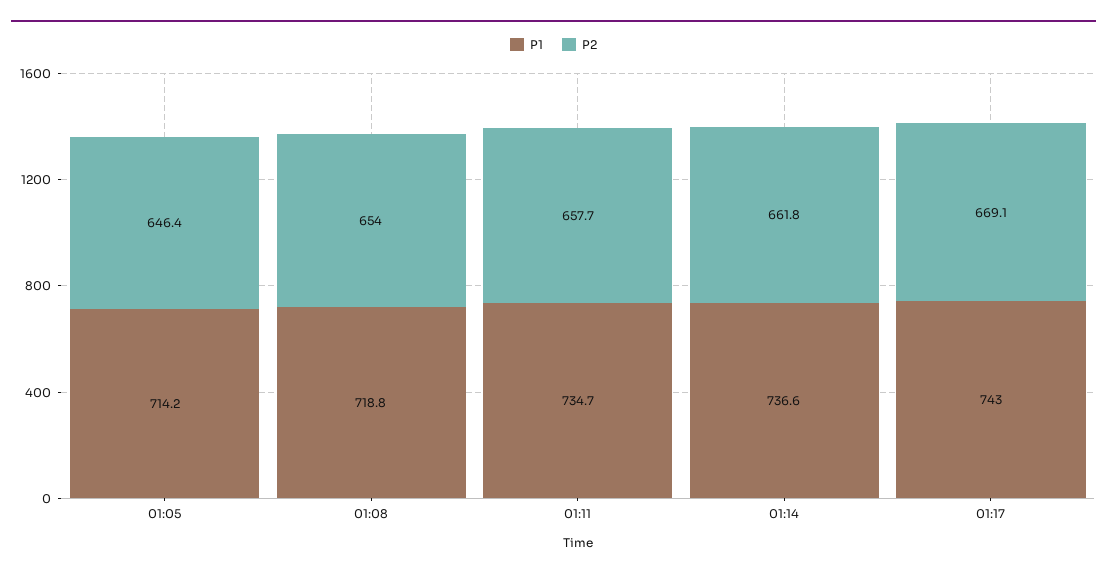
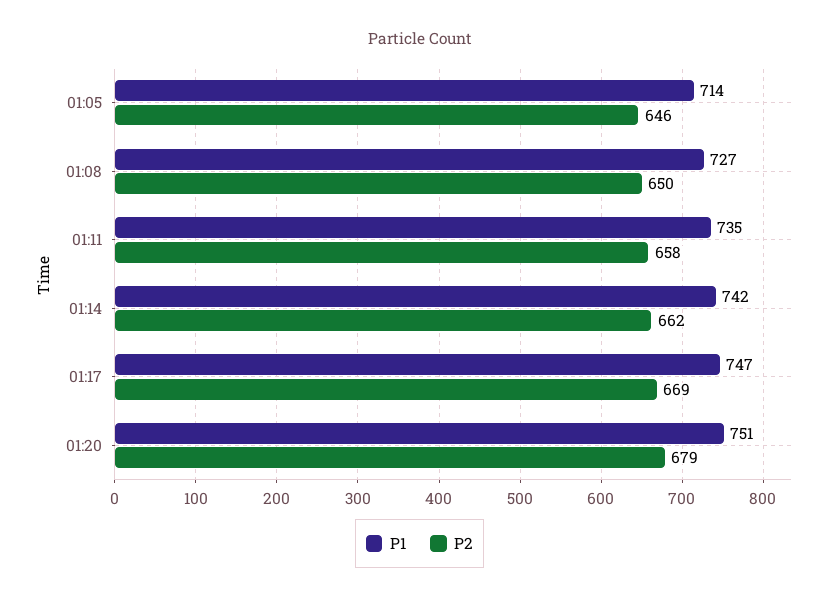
P1, 01:08: 718.8 -> 727
P2, 01:08: 654 -> 650
P1, 01:14: 736.6 -> 742
P1, 01:17: 743 -> 747
P1, 01:20: none -> 751
P2, 01:20: none -> 679

